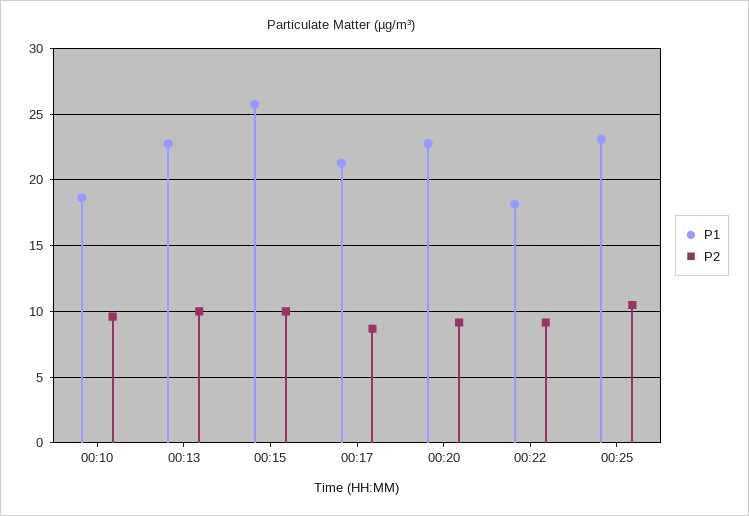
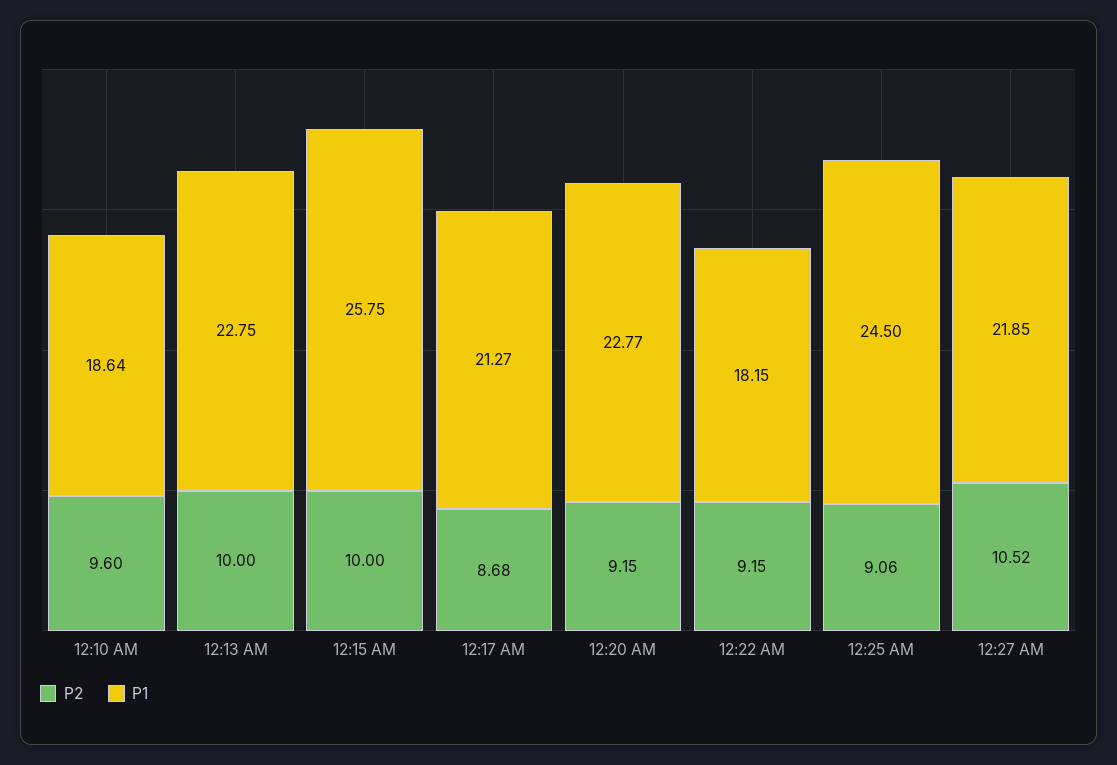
P1, 00:25: 23 -> 24.5
P2, 00:25: 10.5 -> 9.06
P2, 12:27 AM: none -> 10.52
P1, 12:27 AM: none -> 21.85

